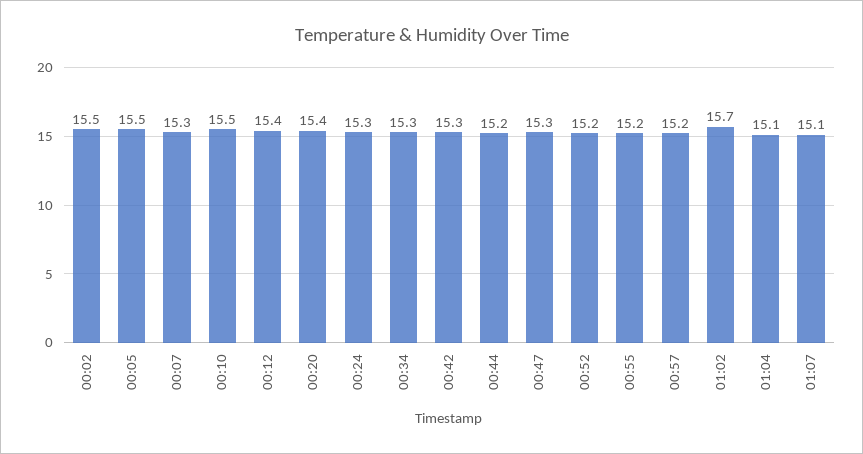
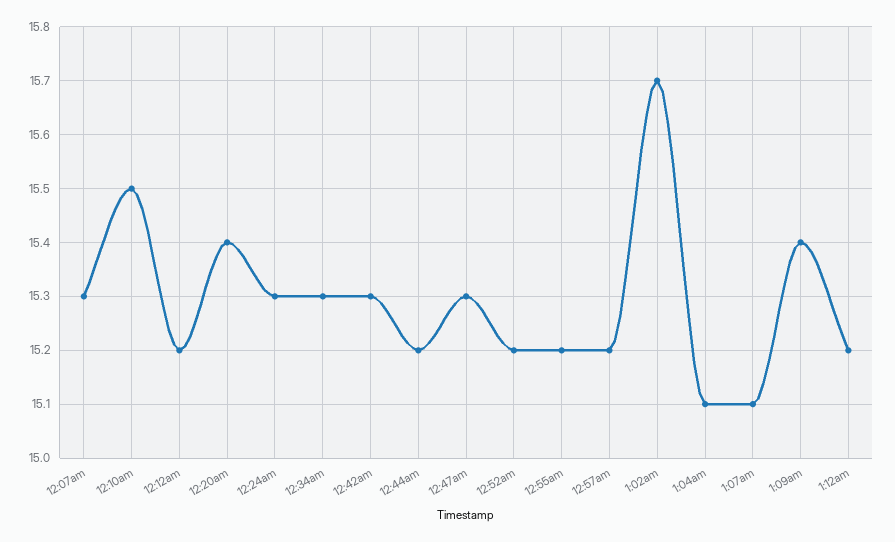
00:02: 15.5 -> none
00:05: 15.5 -> none
00:12: 15.4 -> 15.2
1:09am: none -> 15.4
1:12am: none -> 15.2

